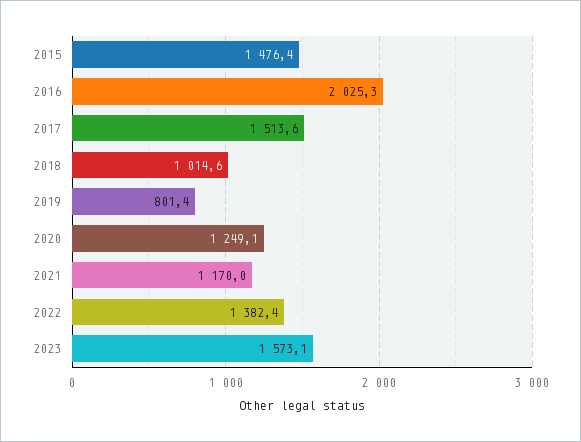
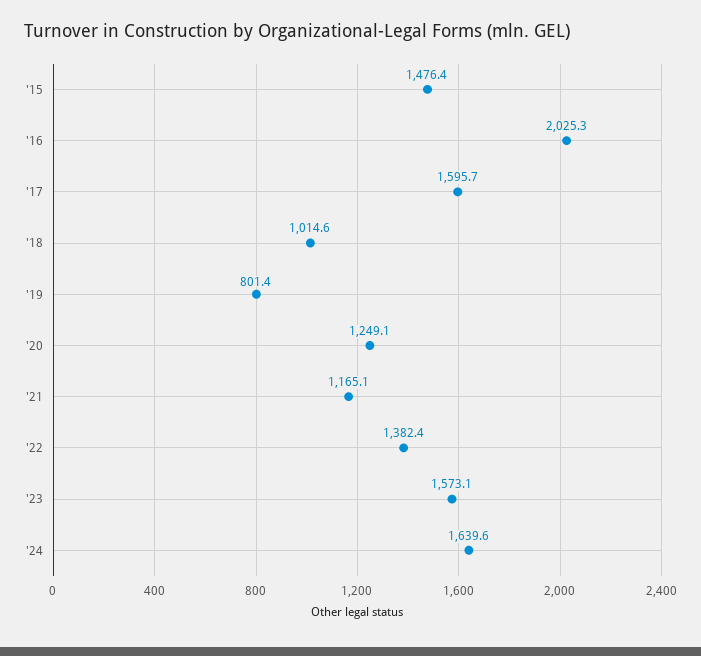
2017: 1513.6 -> 1595.7
2021: 1170 -> 1165.1
'24: none -> 1639.6

